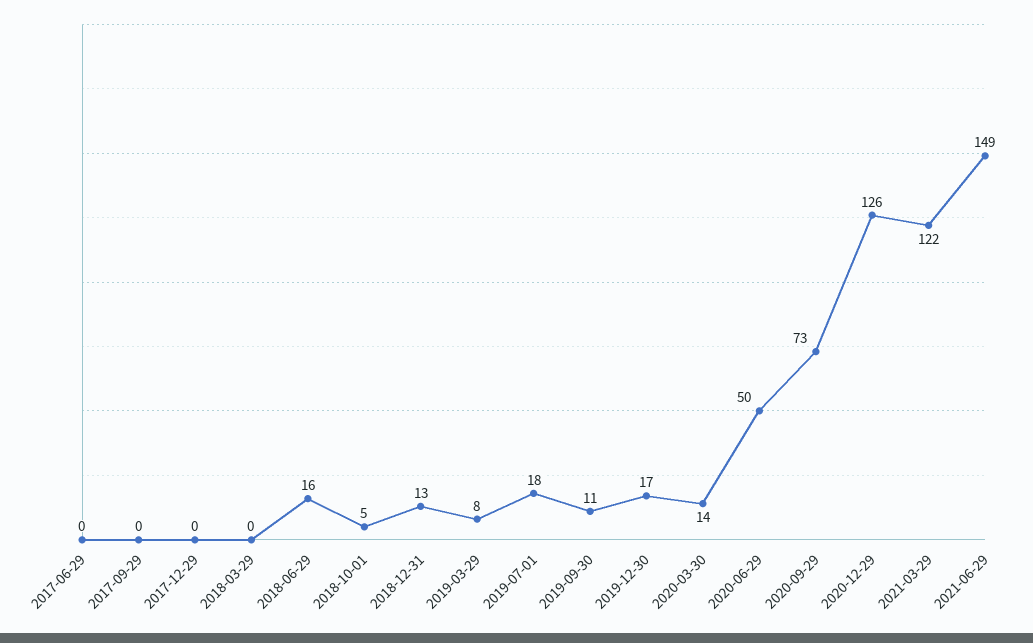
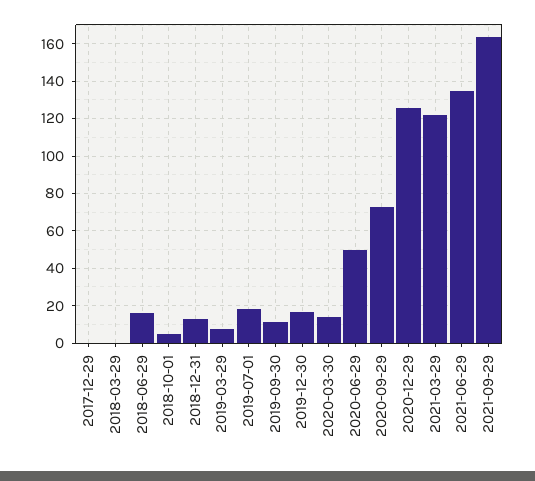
2017-06-29: 0 -> none
2017-09-29: 0 -> none
2021-06-29: 149 -> 135
2021-09-29: none -> 165

